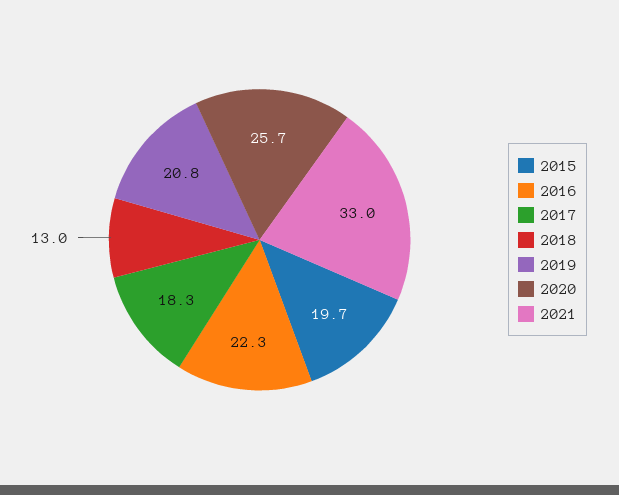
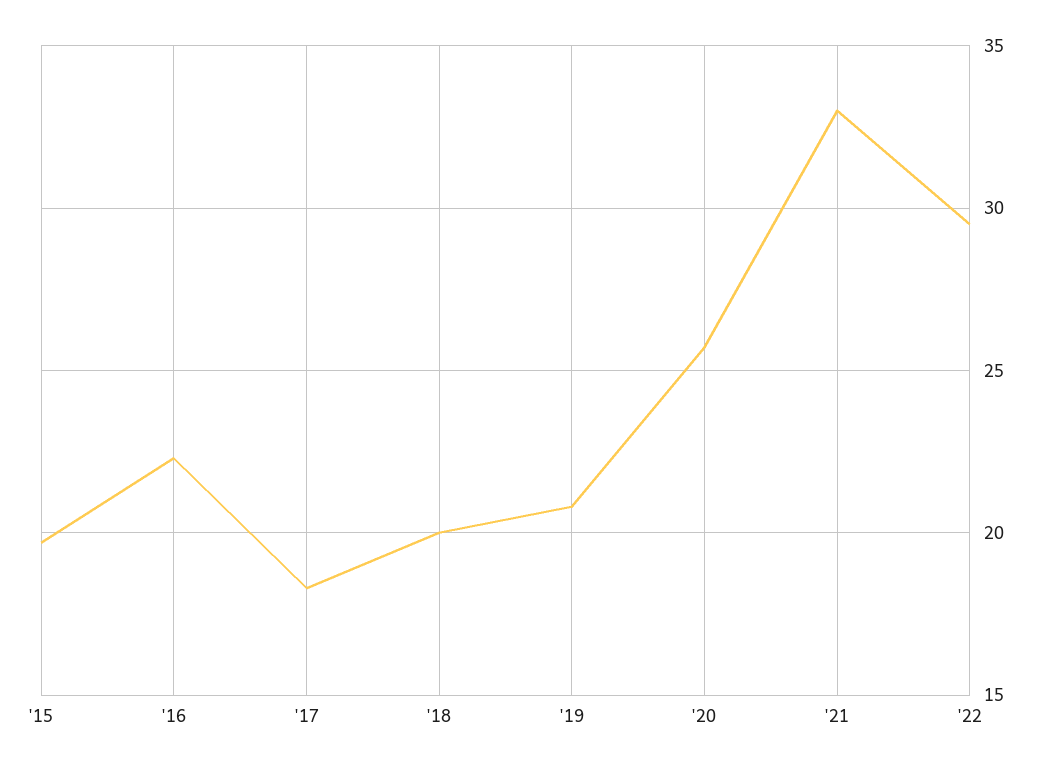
2018: 13 -> 20
'22: none -> 29.5

